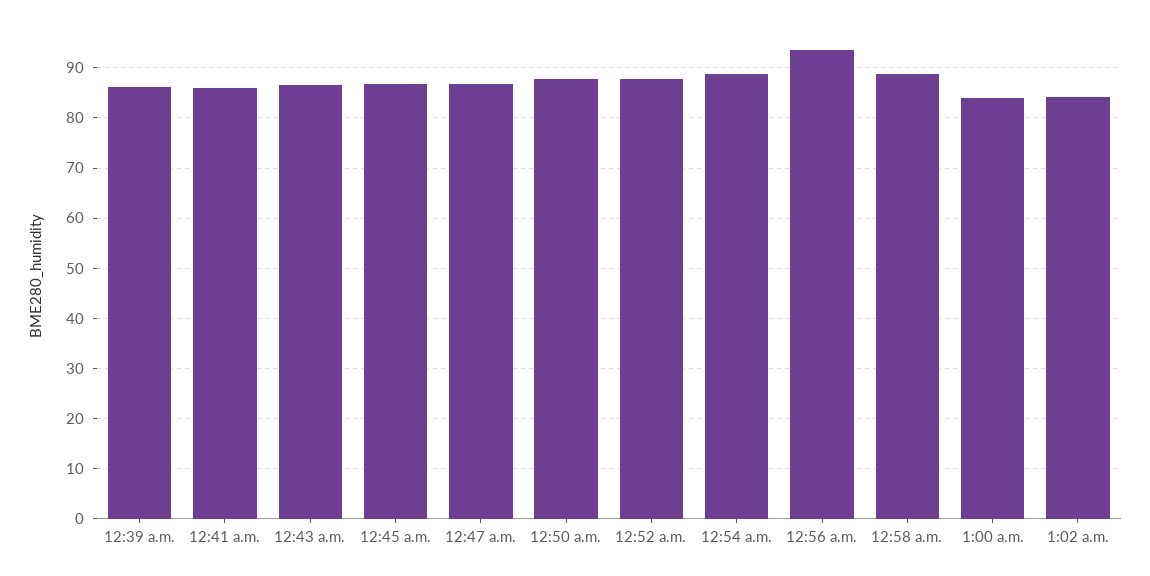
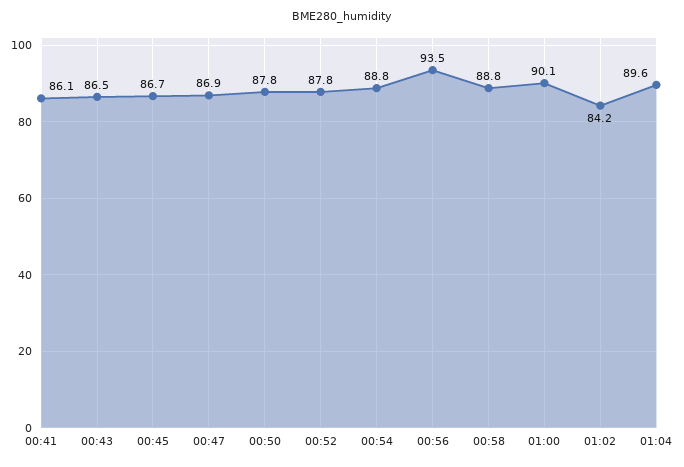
12:39 a.m.: 86 -> none
1:00 a.m.: 84 -> 90.1
01:04: none -> 89.6

